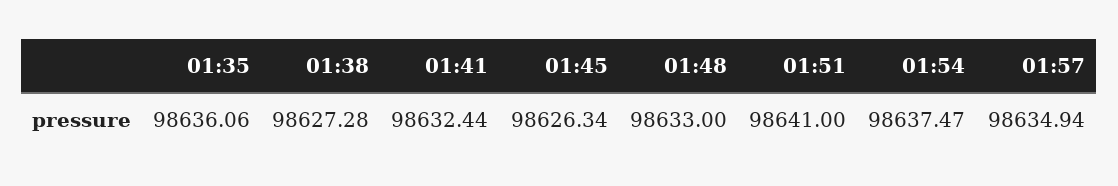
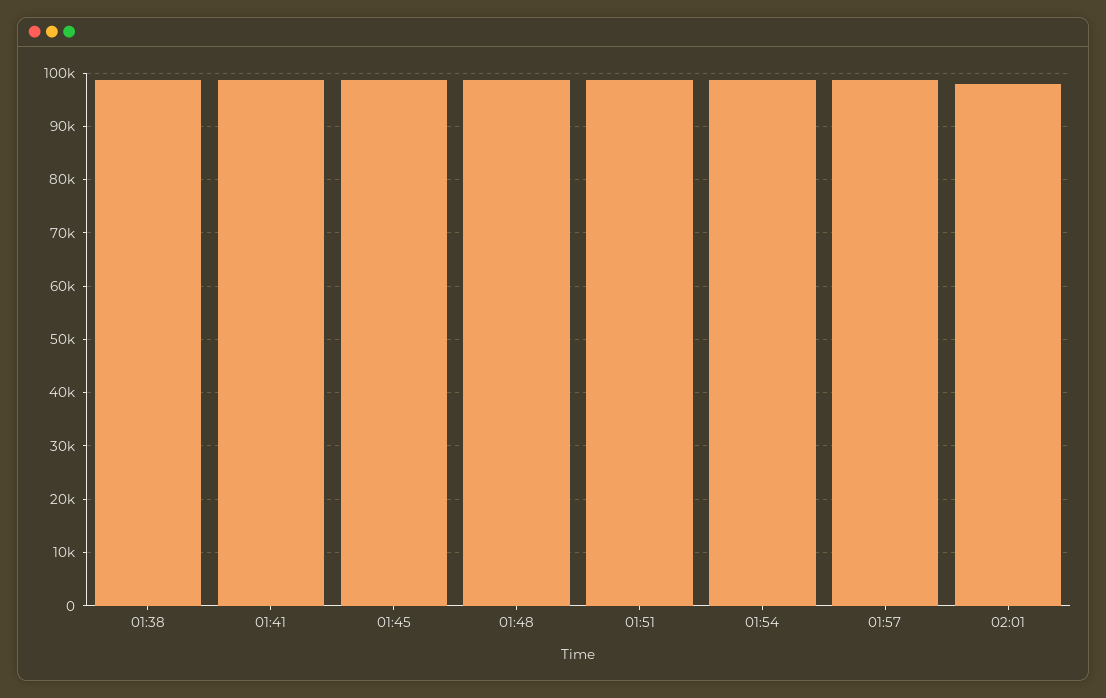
01:35: 98636.06 -> none
02:01: none -> 98000

